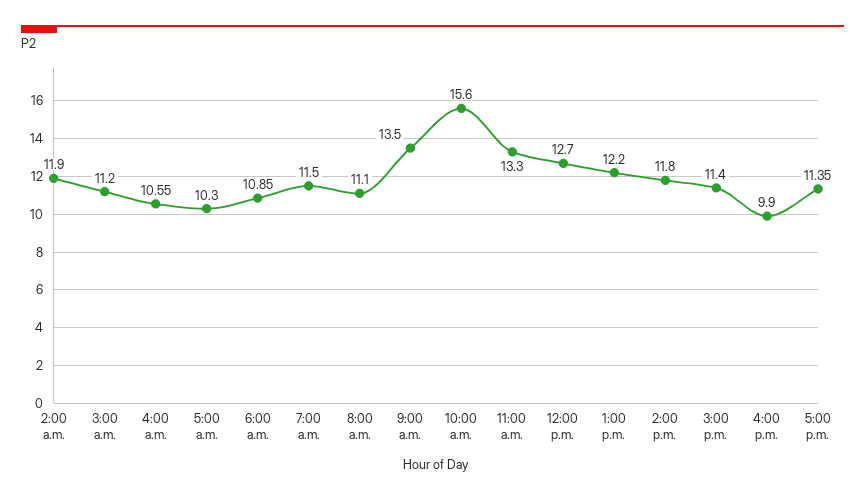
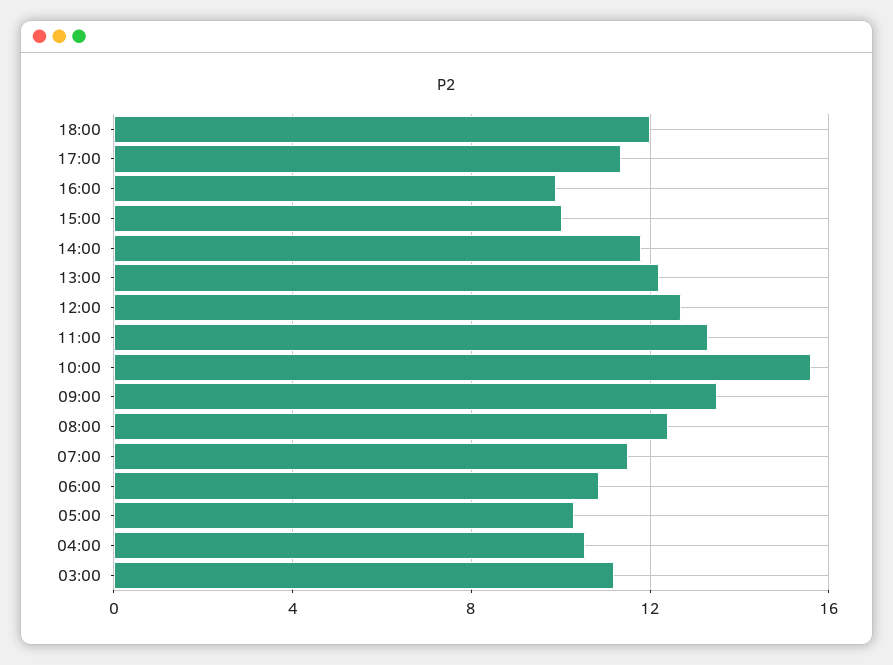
2:00 a.m.: 11.9 -> none
8:00 a.m.: 11.1 -> 12.5
3:00 p.m.: 11.4 -> 10
18:00: none -> 12

